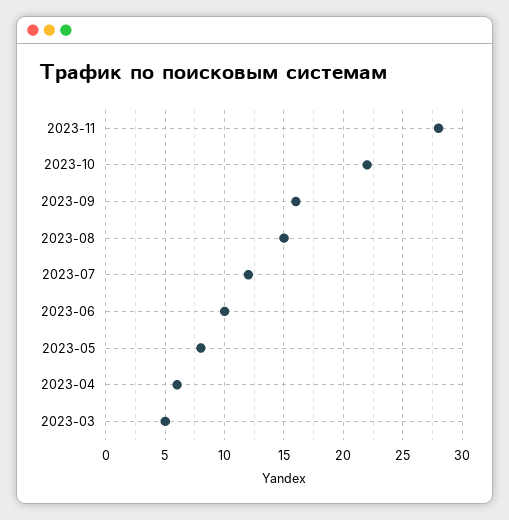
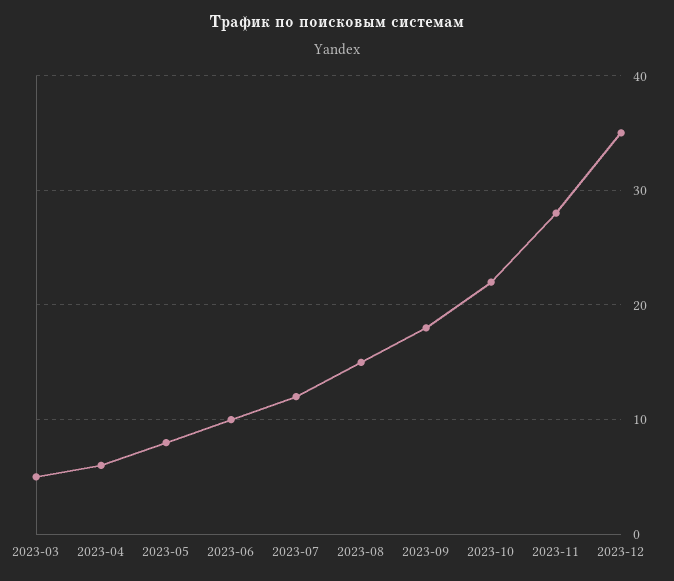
2023-09: 16 -> 18
2023-12: none -> 35

